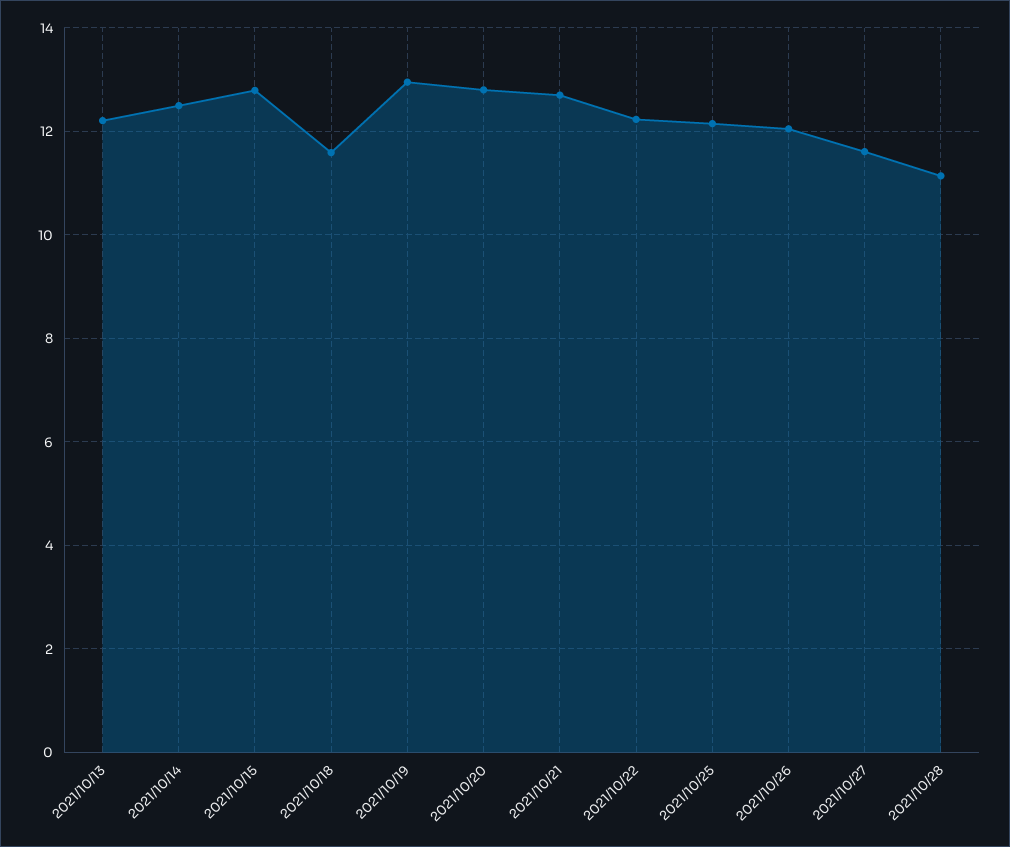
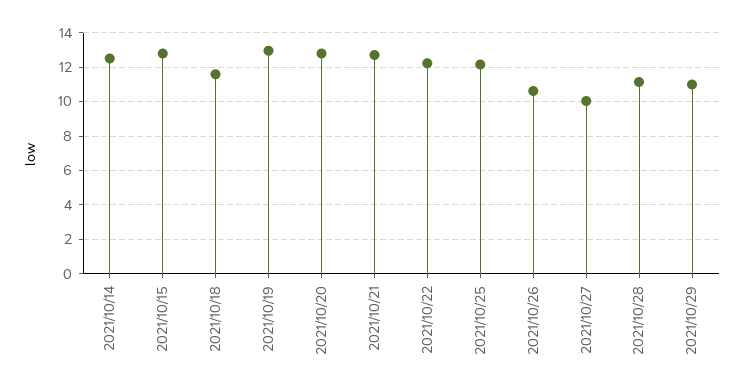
2021/10/13: 12.2 -> none
2021/10/26: 12 -> 10.5
2021/10/27: 11.6 -> 10
2021/10/29: none -> 11

